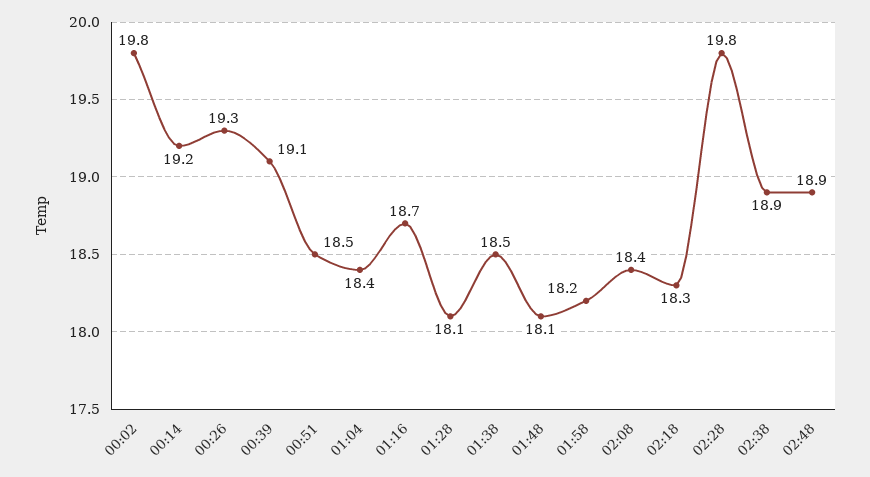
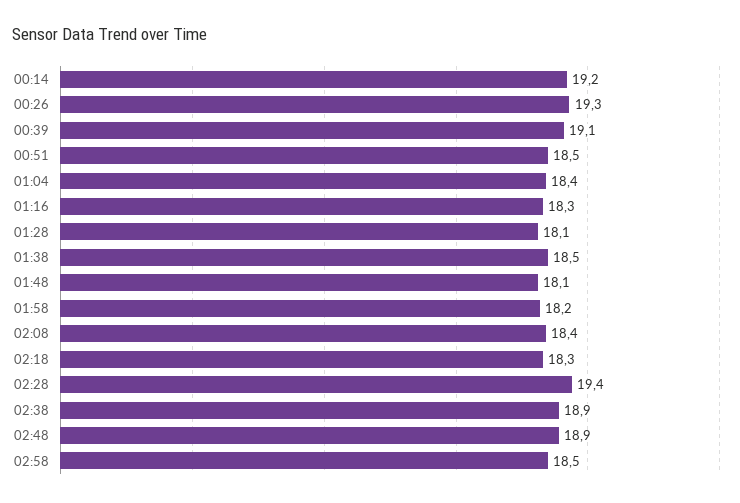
00:02: 19.8 -> none
01:16: 18.7 -> 18.3
02:28: 19.8 -> 19.4
02:58: none -> 18.5

